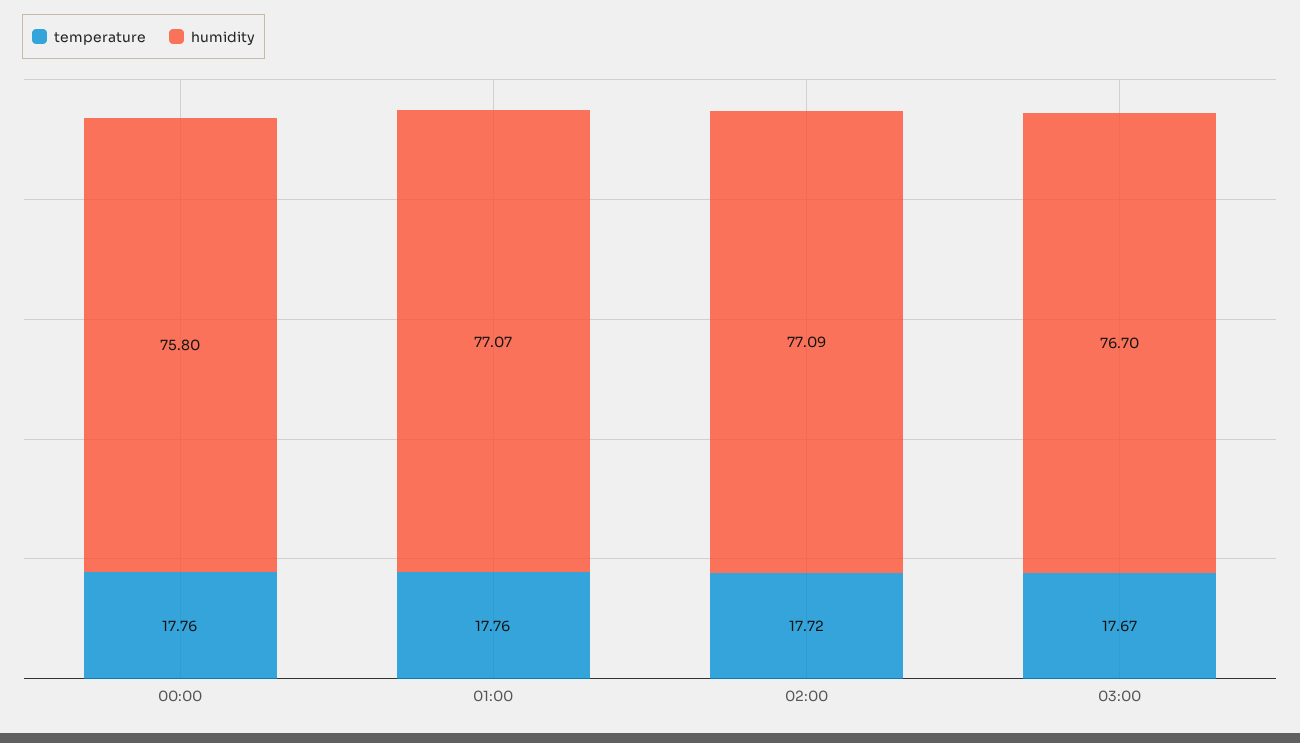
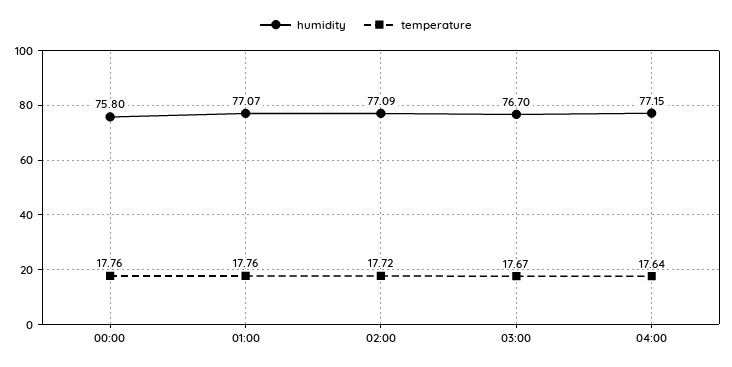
humidity, 04:00: none -> 77.15
temperature, 04:00: none -> 17.64

